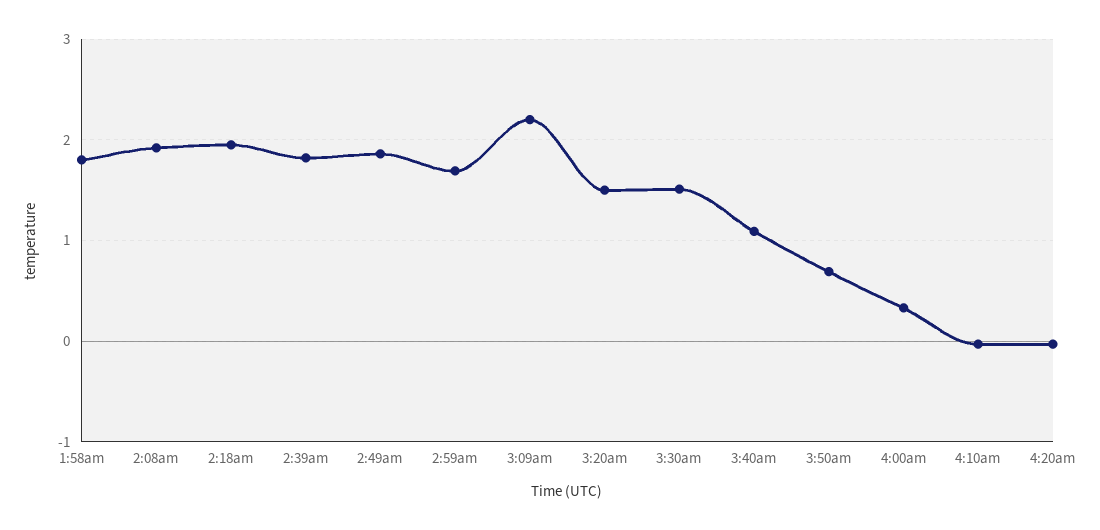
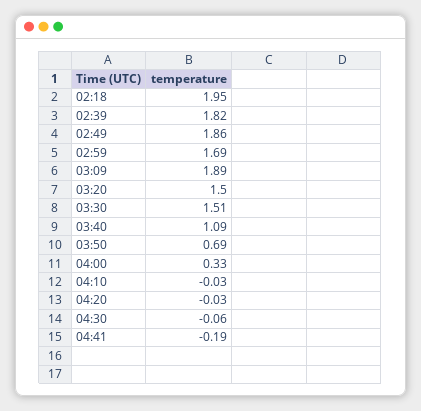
1:58am: 1.8 -> none
2:08am: 1.9 -> none
3:09am: 2.2 -> 1.89
04:30: none -> -0.06
04:41: none -> -0.19

